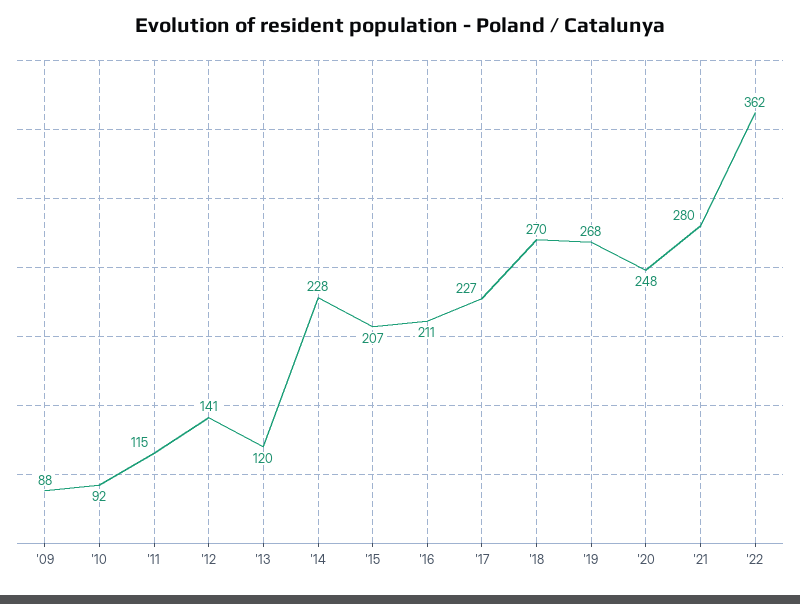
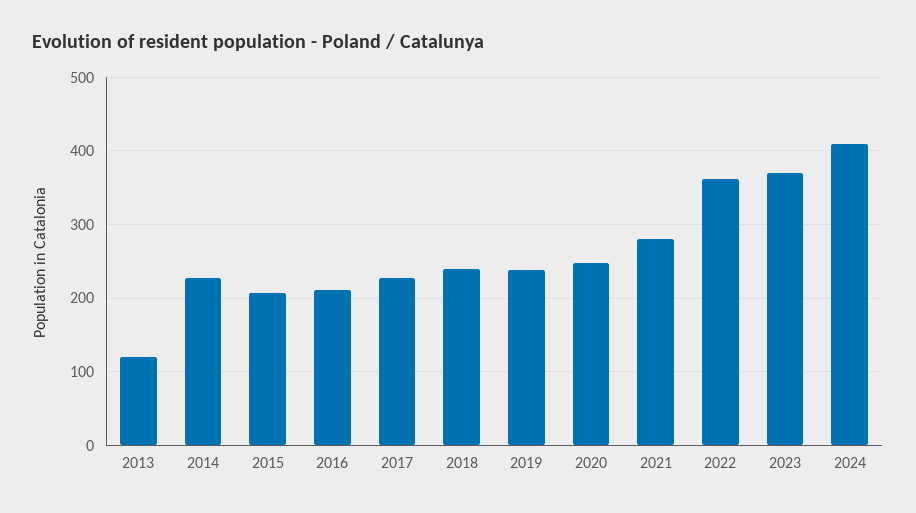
'09: 88 -> none
'10: 92 -> none
'11: 115 -> none
'12: 141 -> none
'18: 270 -> 240
'19: 268 -> 240
2023: none -> 370
2024: none -> 410

